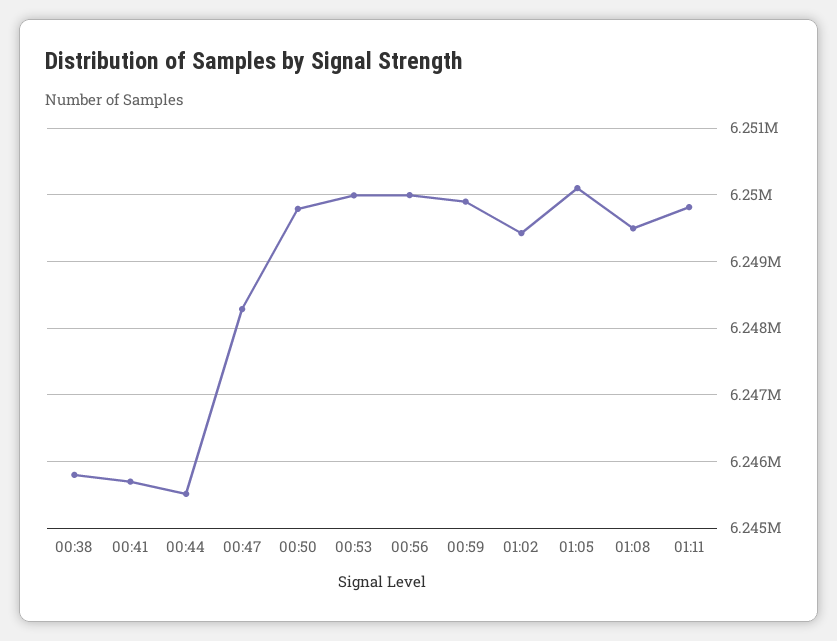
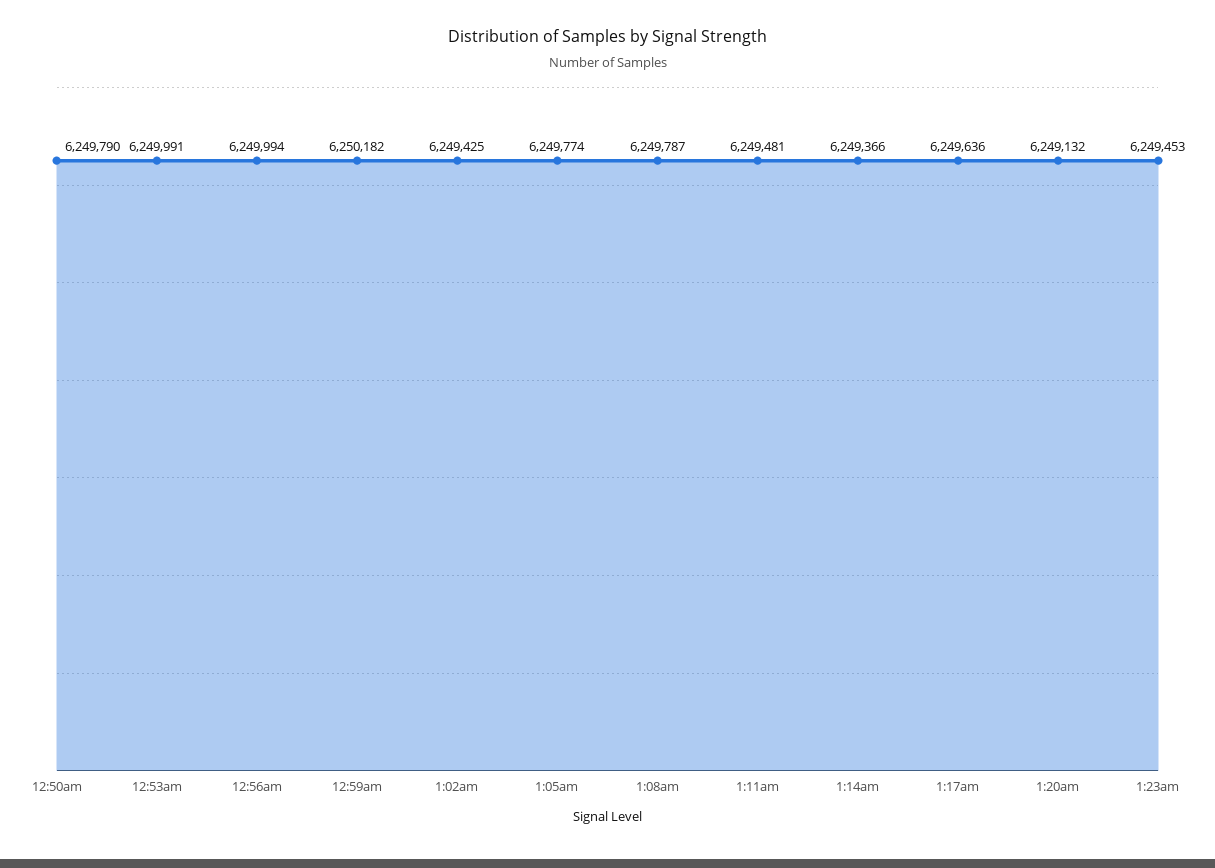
00:38: 6245800 -> none
00:41: 6245700 -> none
00:44: 6245500 -> none
00:47: 6248300 -> none
00:59: 6249900 -> 6250182
01:05: 6250100 -> 6249774
01:08: 6249500 -> 6249787
01:11: 6249800 -> 6249481
1:14am: none -> 6249366
1:17am: none -> 6249636
1:20am: none -> 6249132
1:23am: none -> 6249453

